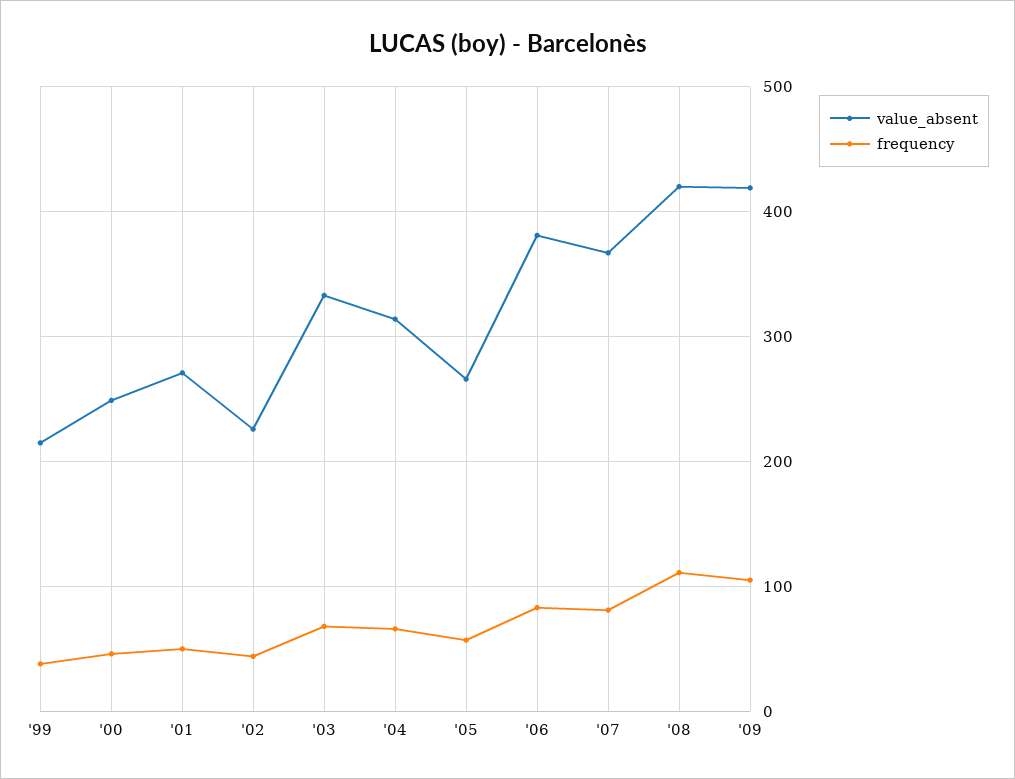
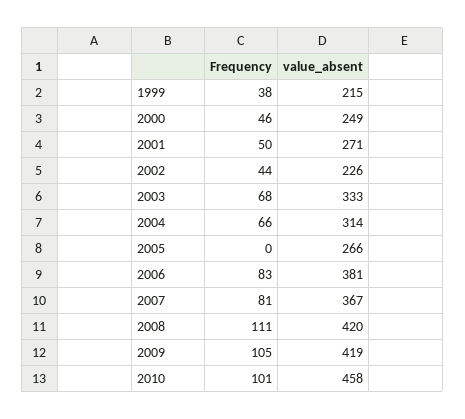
frequency, '05: 60 -> 0
frequency, 2010: none -> 101
value_absent, 2010: none -> 458

